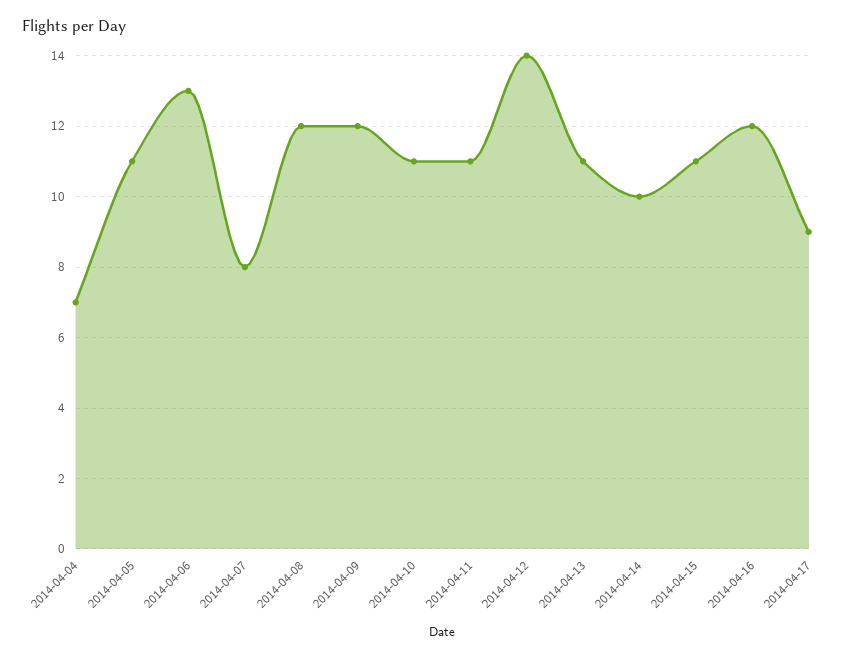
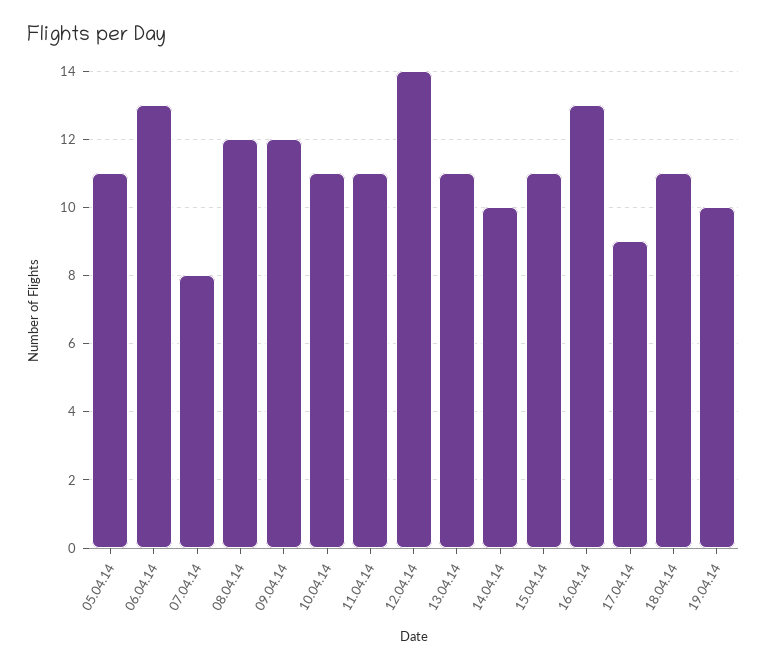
2014-04-04: 7 -> none
2014-04-16: 12 -> 13
18.04.14: none -> 11
19.04.14: none -> 10

